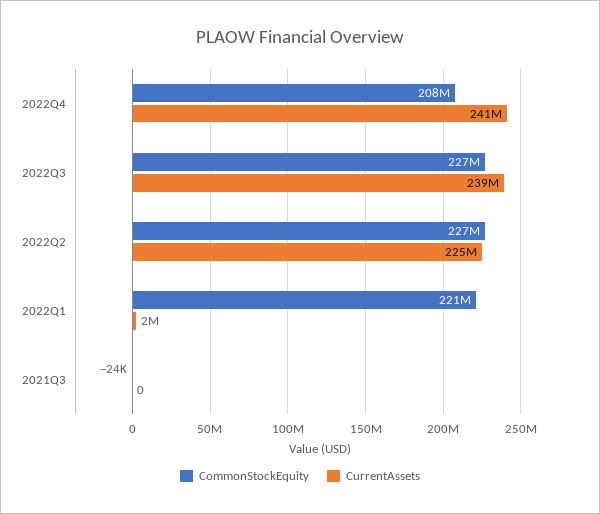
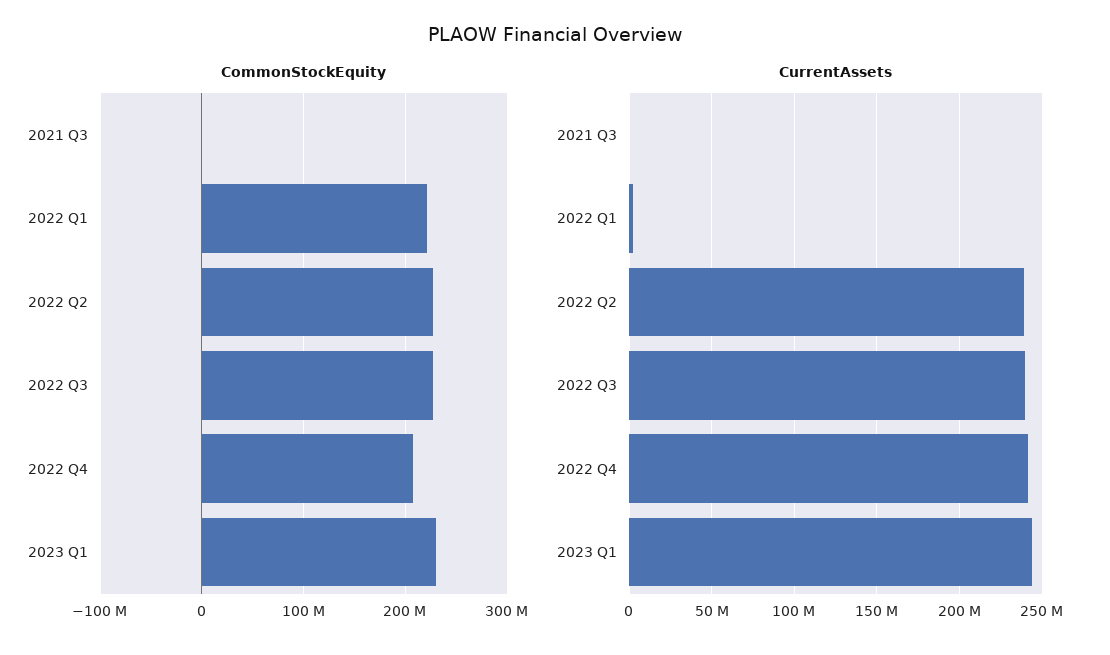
CurrentAssets, 2022Q2: 225000000 -> 240000000
CommonStockEquity, 2023 Q1: none -> 230000000
CurrentAssets, 2023 Q1: none -> 245000000

